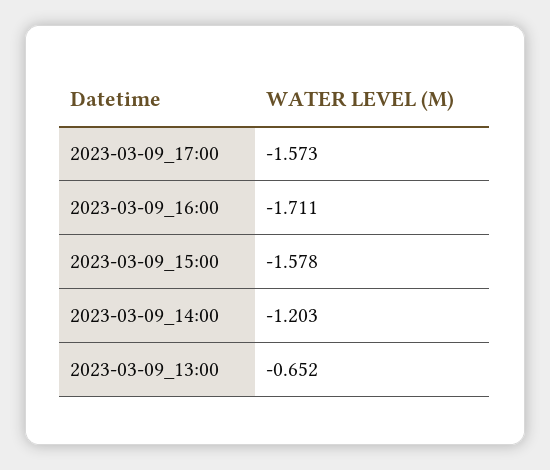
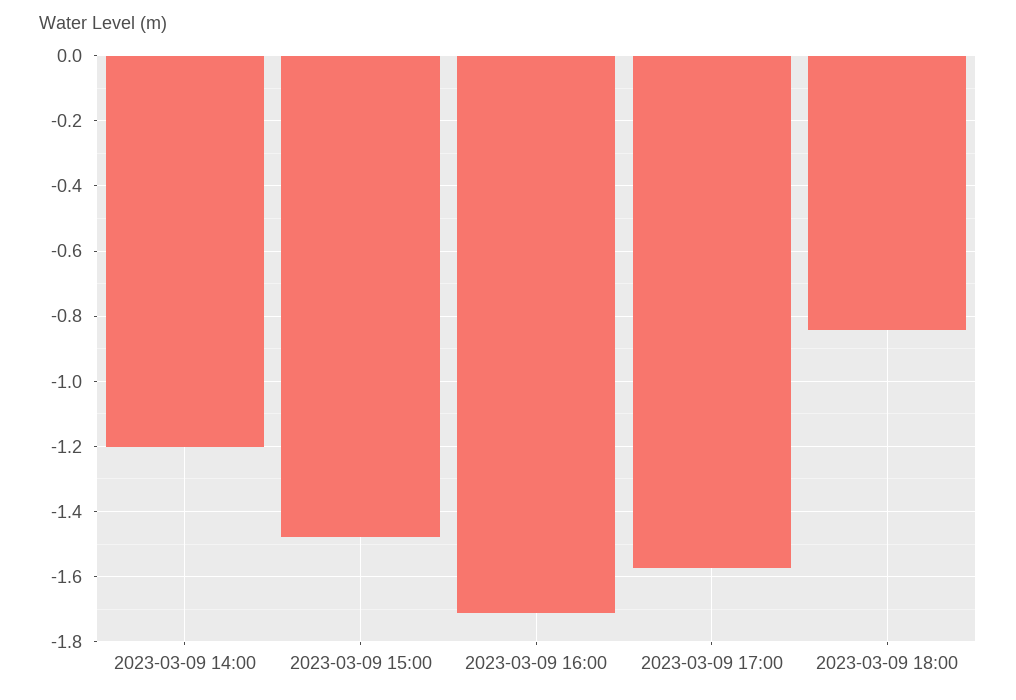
2023-03-09_15:00: -1.578 -> -1.48
2023-03-09_13:00: -0.652 -> none
2023-03-09 18:00: none -> -0.84

